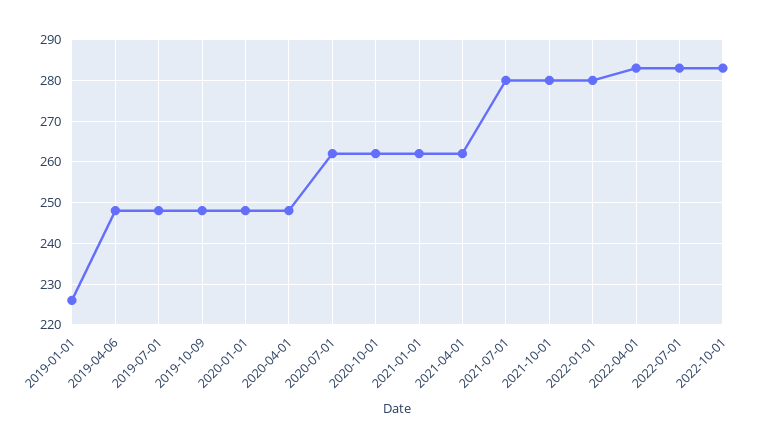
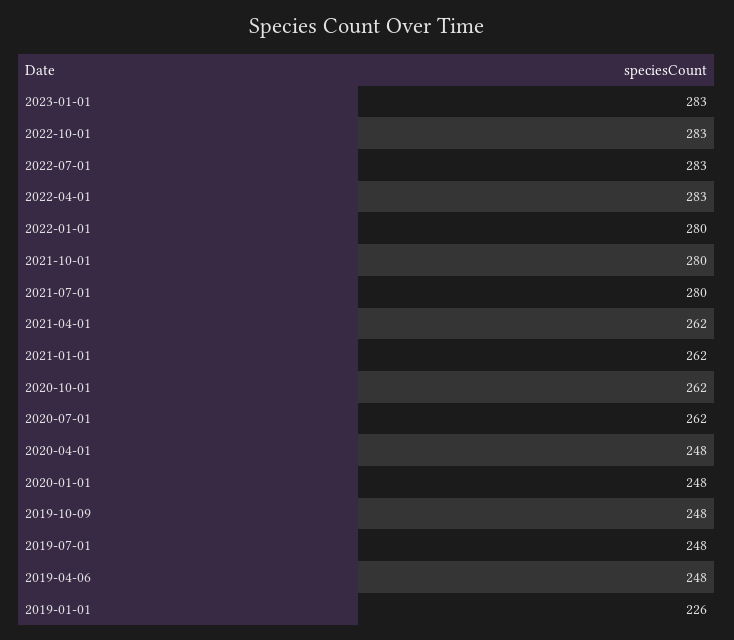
2023-01-01: none -> 283

